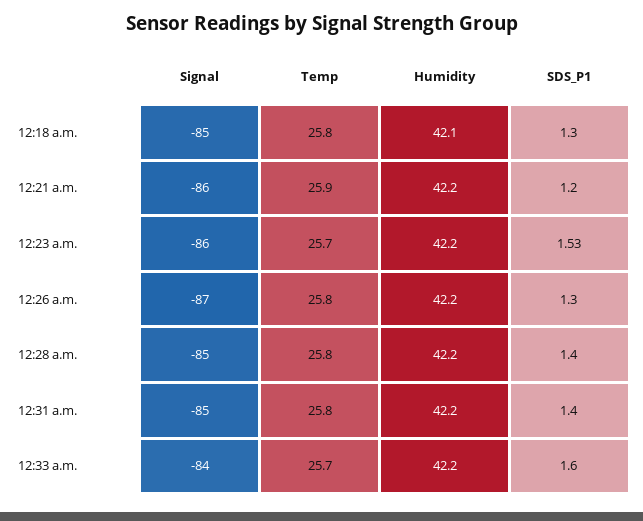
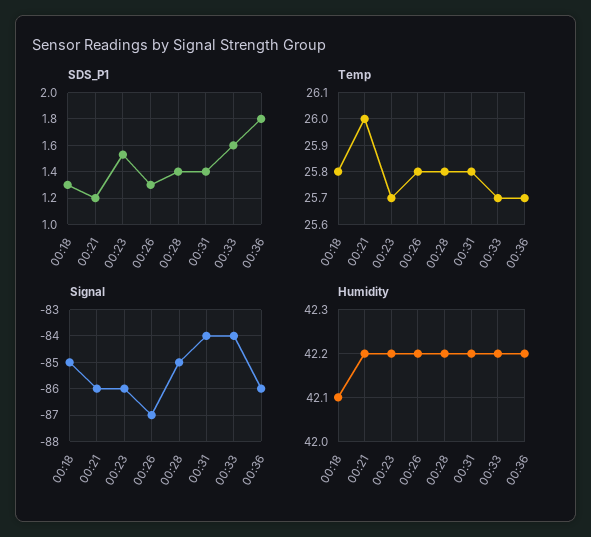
Temp, 12:21 a.m.: 25.9 -> 26
Signal, 12:31 a.m.: -85 -> -84
SDS_P1, 00:36: none -> 1.8
Temp, 00:36: none -> 25.7
Signal, 00:36: none -> -86
Humidity, 00:36: none -> 42.2

